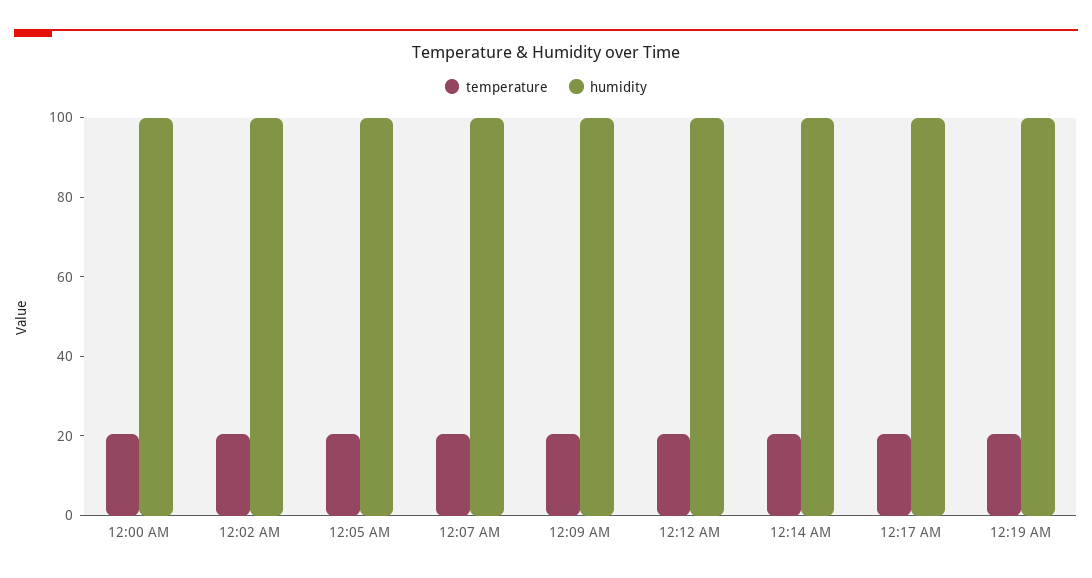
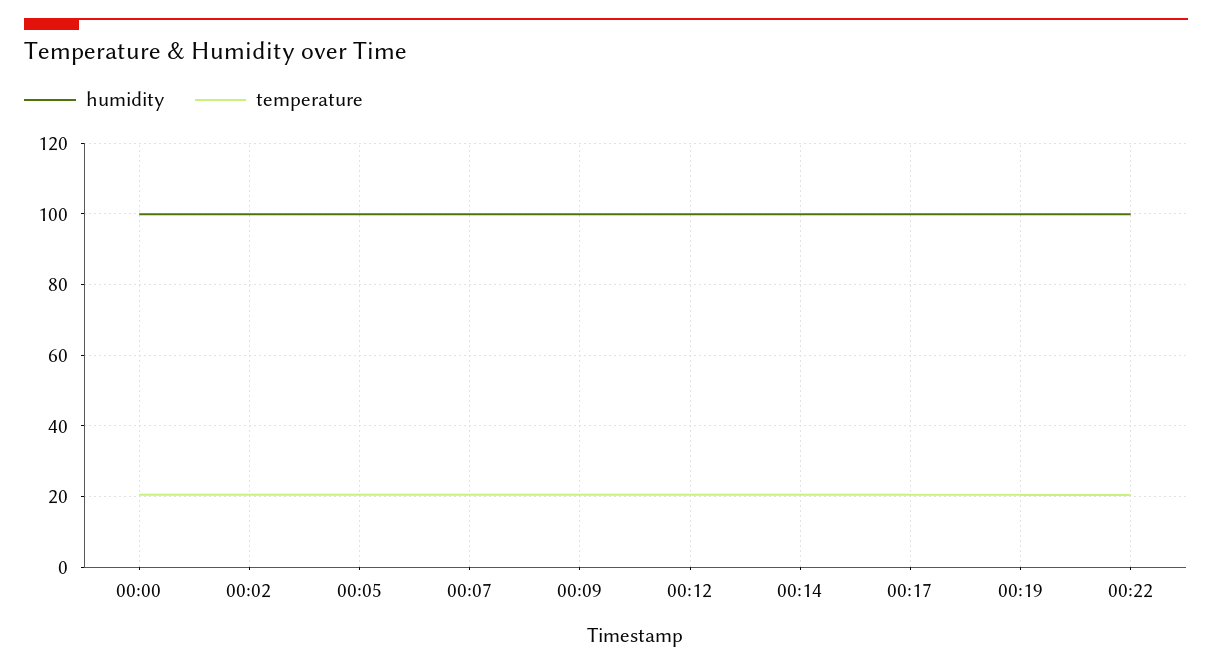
humidity, 00:22: none -> 100
temperature, 00:22: none -> 20

